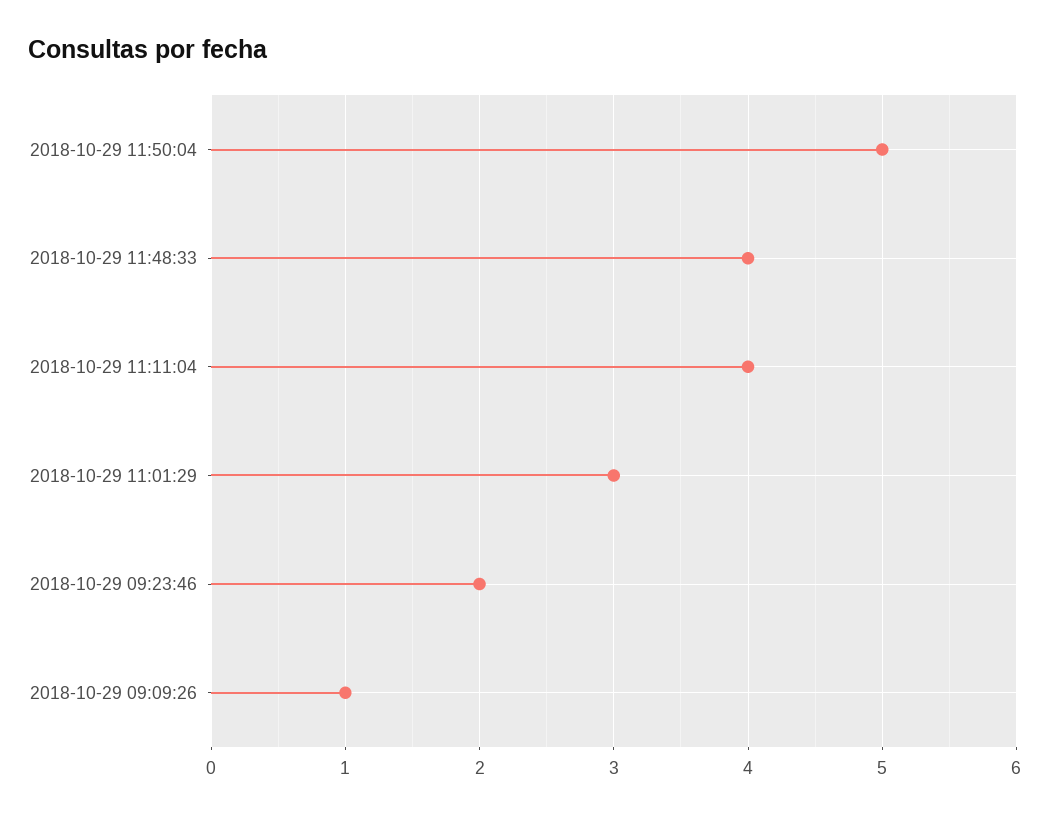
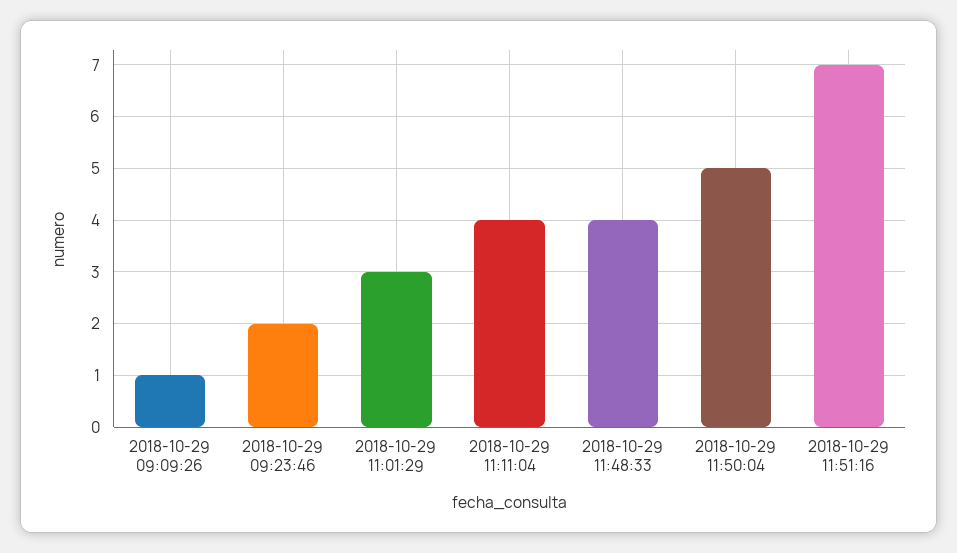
2018-10-29 11:51:16: none -> 7

